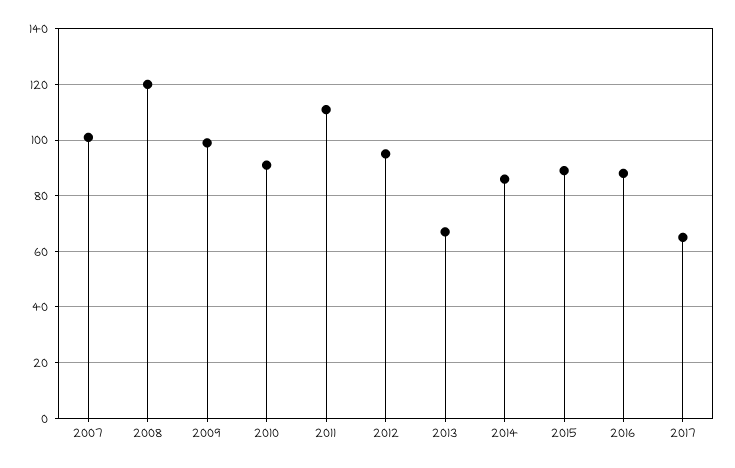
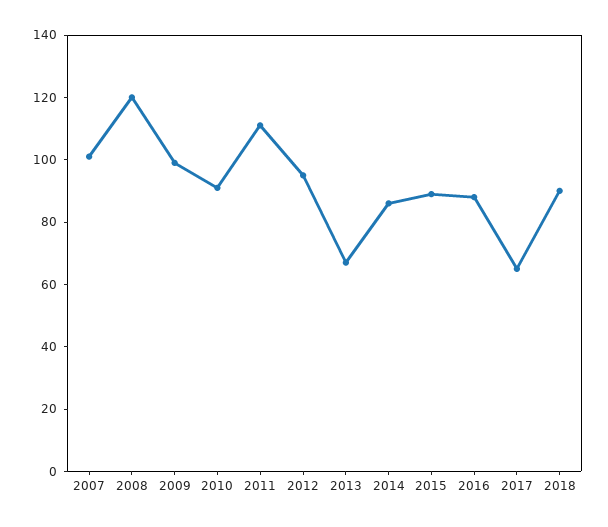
2018: none -> 90

